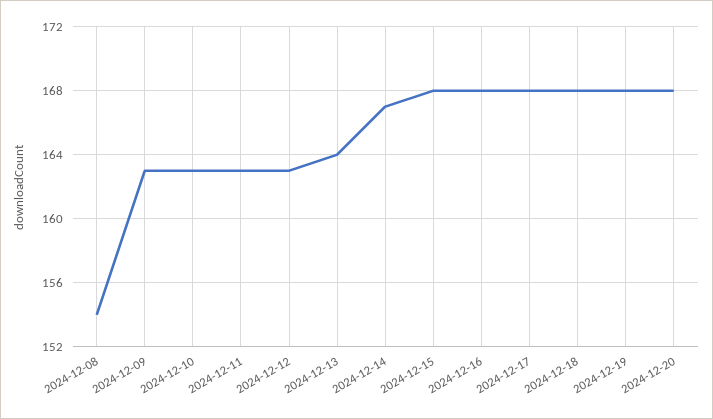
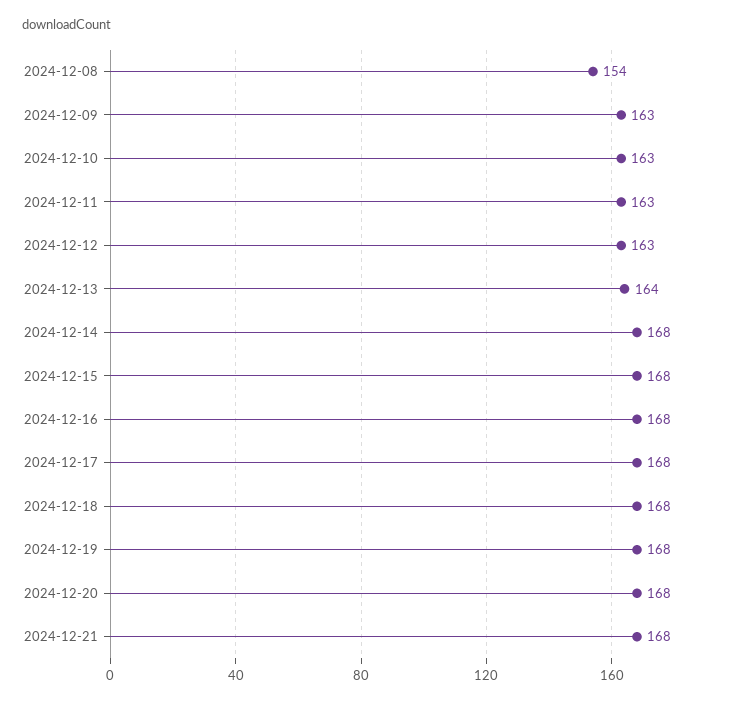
2024-12-14: 167 -> 168
2024-12-21: none -> 168

